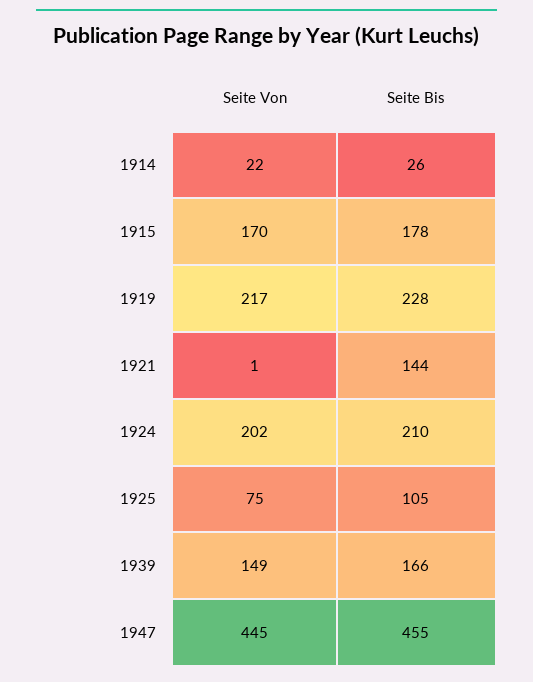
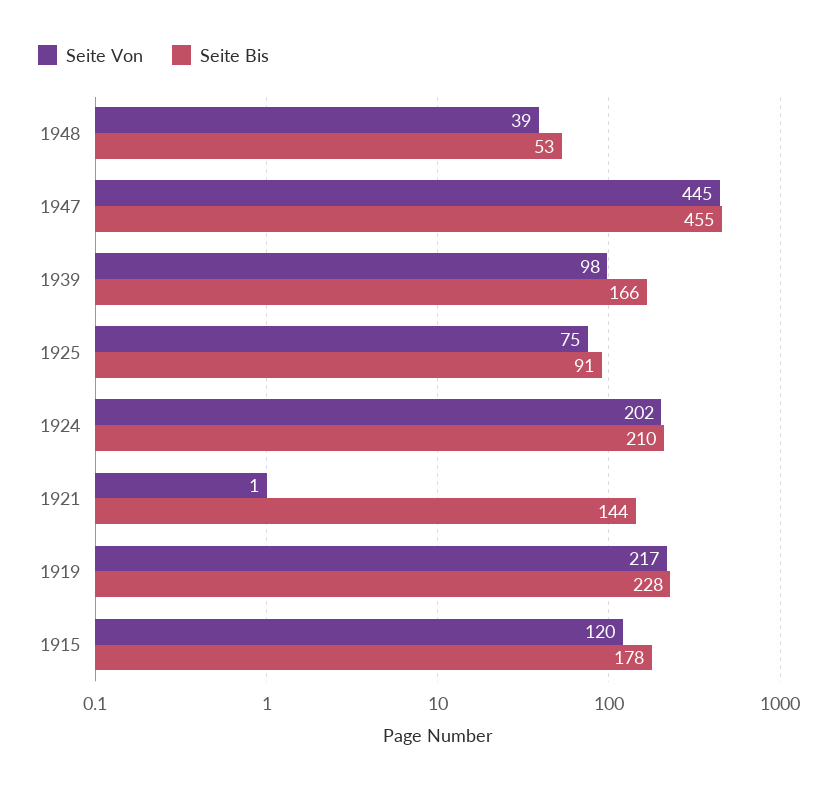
Seite Von, 1914: 22 -> none
Seite Bis, 1914: 26 -> none
Seite Von, 1915: 170 -> 120
Seite Bis, 1925: 105 -> 91
Seite Von, 1939: 149 -> 98
Seite Von, 1948: none -> 39
Seite Bis, 1948: none -> 53

